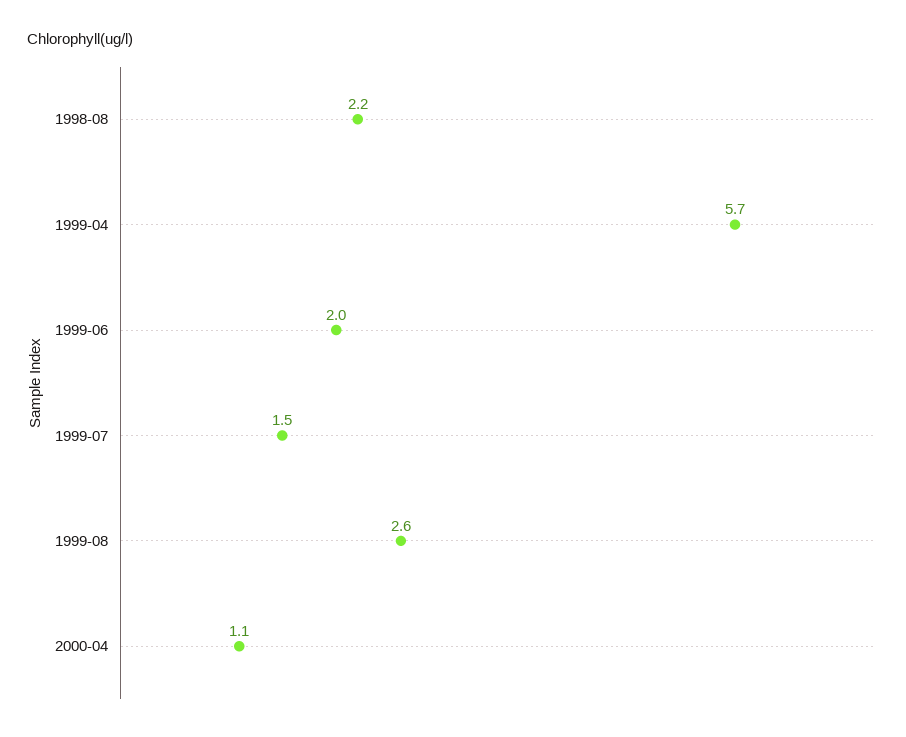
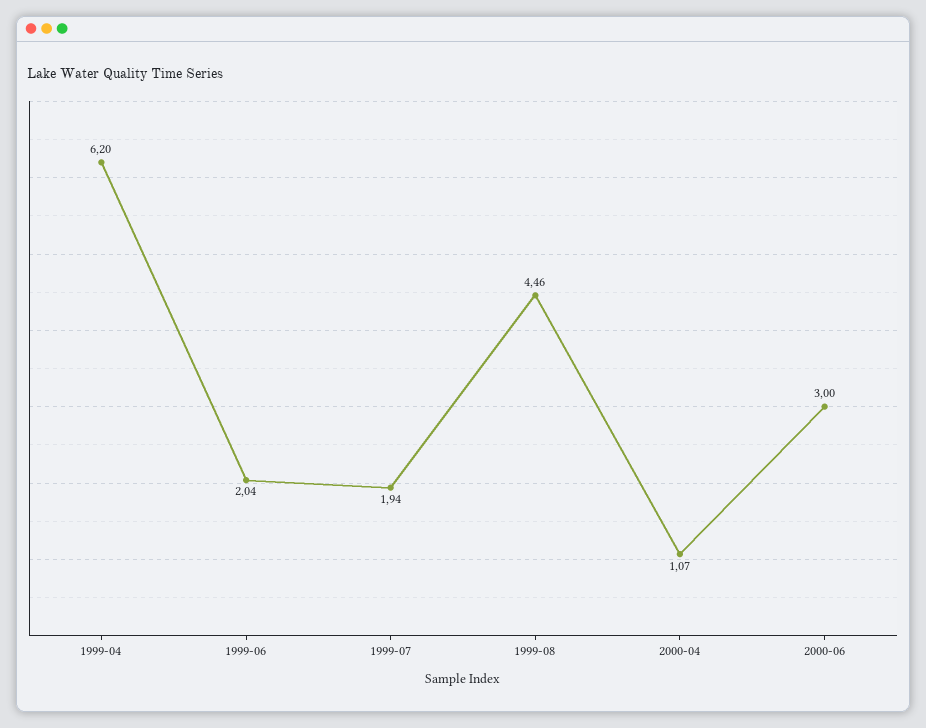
1998-08: 2.2 -> none
1999-04: 5.7 -> 6.2
1999-07: 1.5 -> 1.94
1999-08: 2.6 -> 4.46
2000-06: none -> 3

